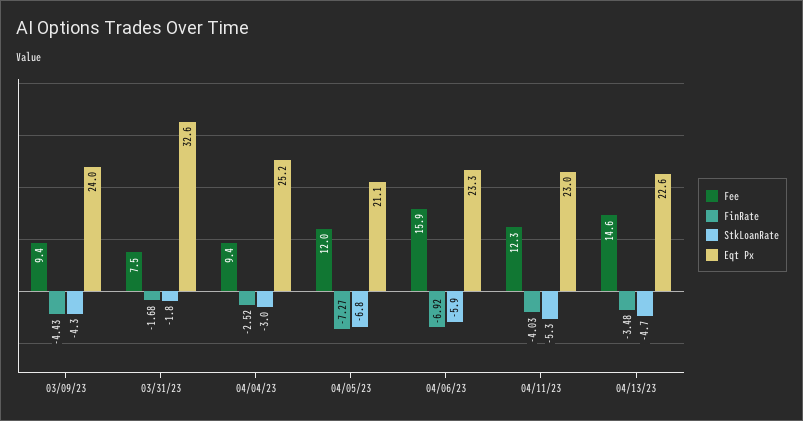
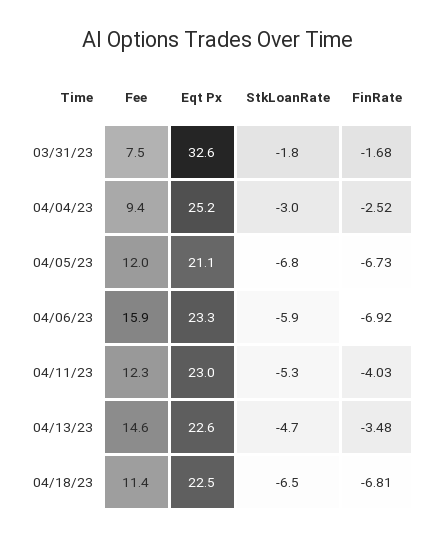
Fee, 03/09/23: 9.4 -> none
FinRate, 03/09/23: -4.43 -> none
StkLoanRate, 03/09/23: -4.3 -> none
Eqt Px, 03/09/23: 24 -> none
FinRate, 04/05/23: -7.27 -> -6.73
Fee, 04/18/23: none -> 11.4
Eqt Px, 04/18/23: none -> 22.5
StkLoanRate, 04/18/23: none -> -6.5
FinRate, 04/18/23: none -> -6.81

